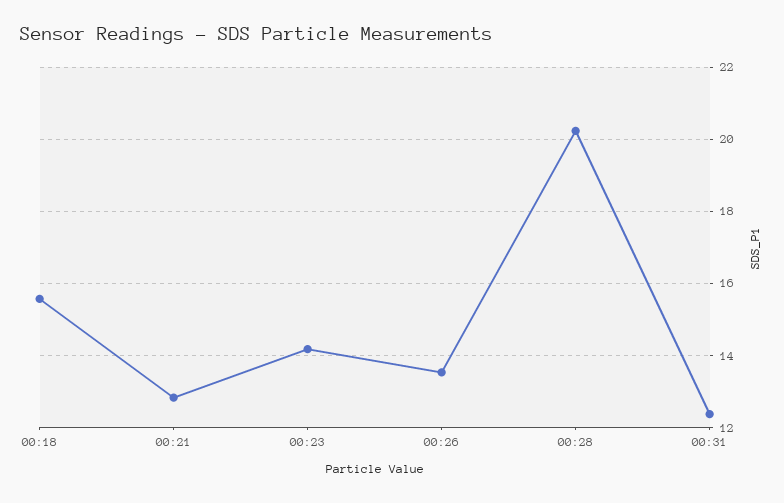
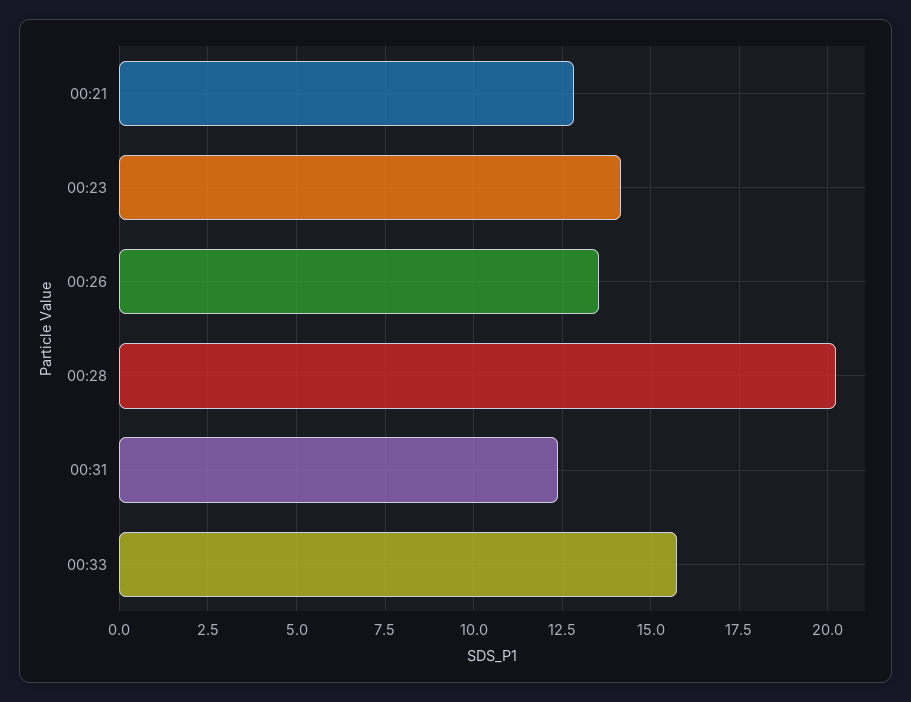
00:18: 15.6 -> none
00:33: none -> 15.75

